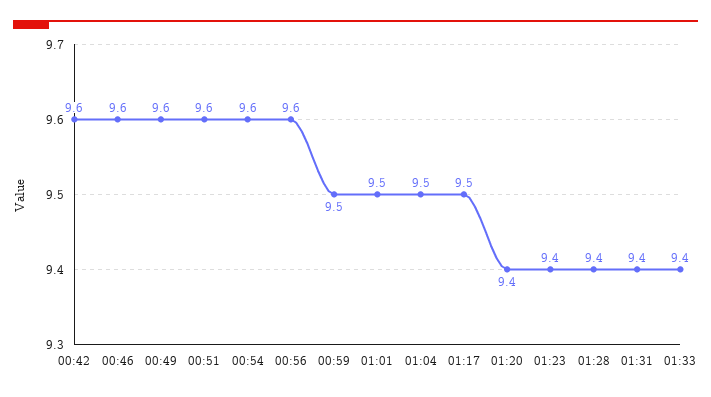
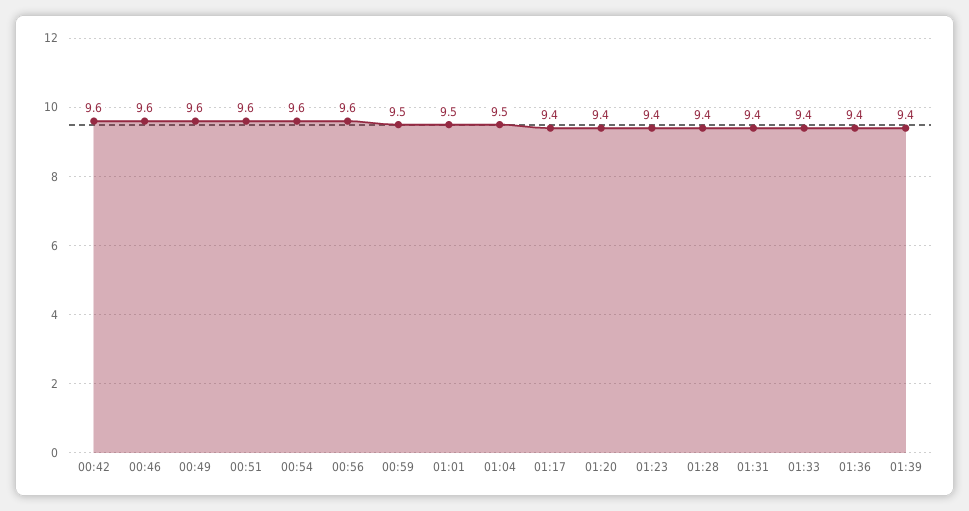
01:17: 9.5 -> 9.4
01:36: none -> 9.4
01:39: none -> 9.4

